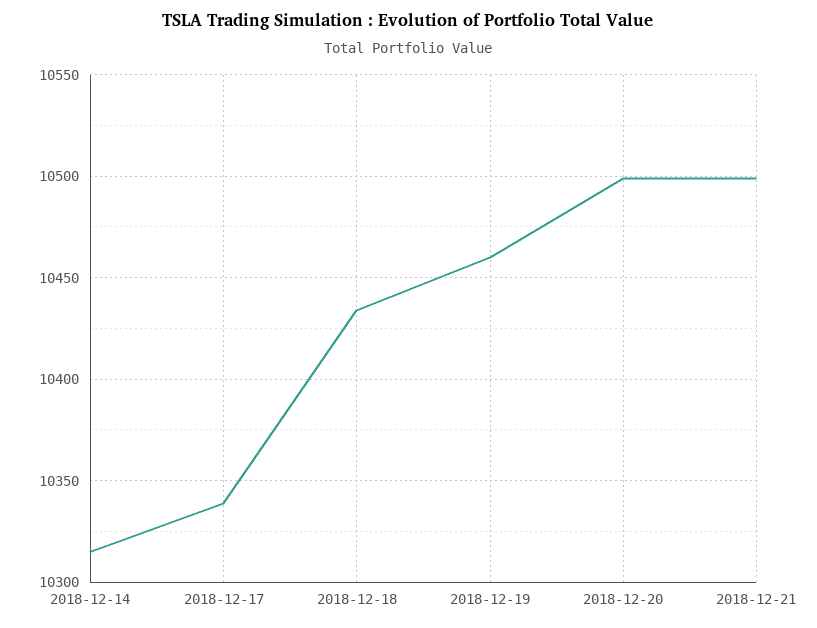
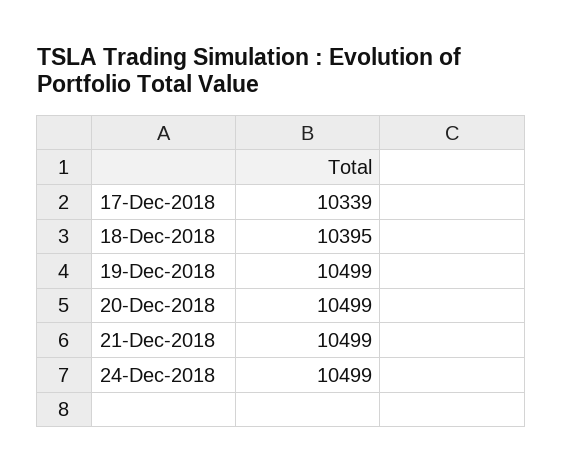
2018-12-14: 10315 -> none
2018-12-18: 10435 -> 10395
2018-12-19: 10460 -> 10499
24-Dec-2018: none -> 10499

